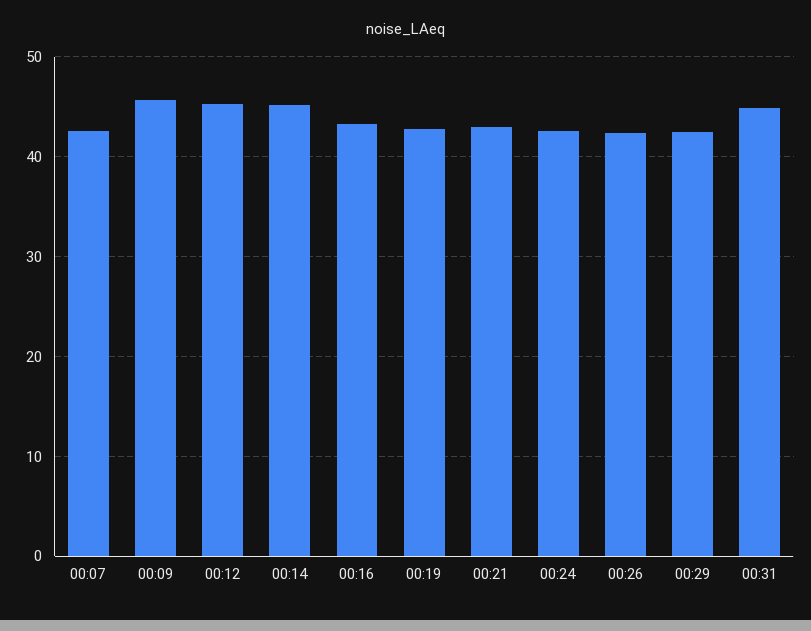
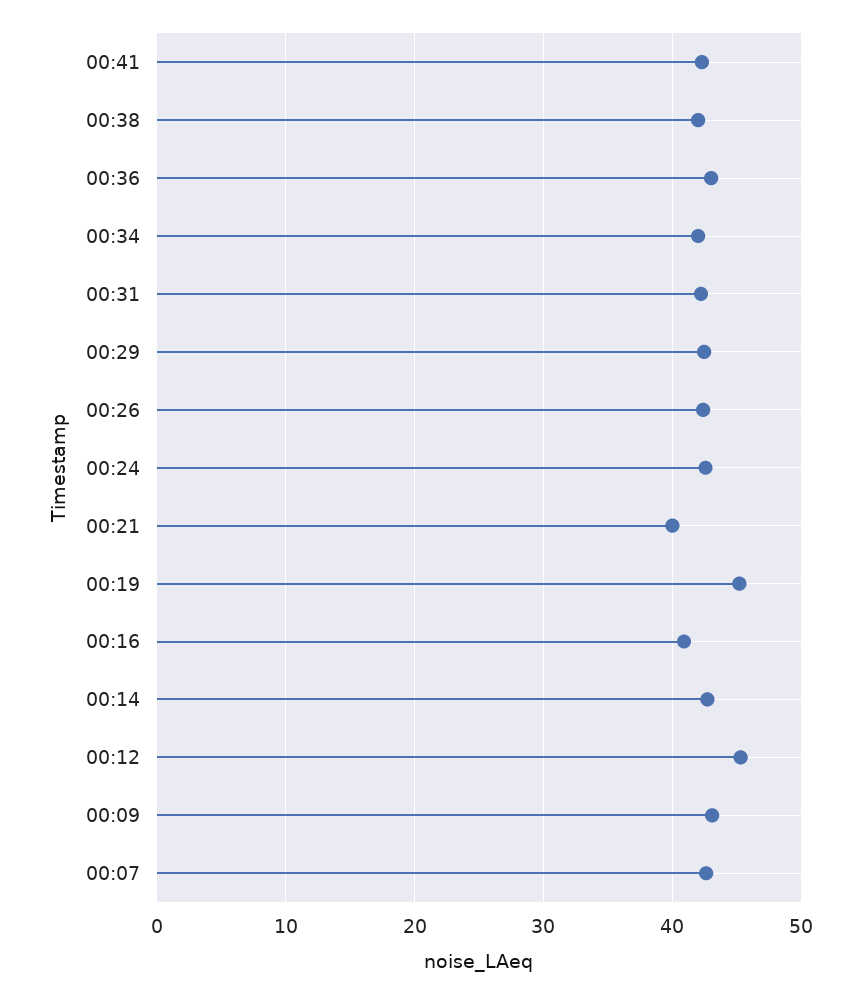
00:09: 46 -> 43
00:14: 45 -> 43
00:16: 43 -> 41
00:19: 43 -> 45
00:21: 43 -> 40
00:31: 45 -> 42
00:41: none -> 42
00:38: none -> 42
00:36: none -> 43
00:34: none -> 42

